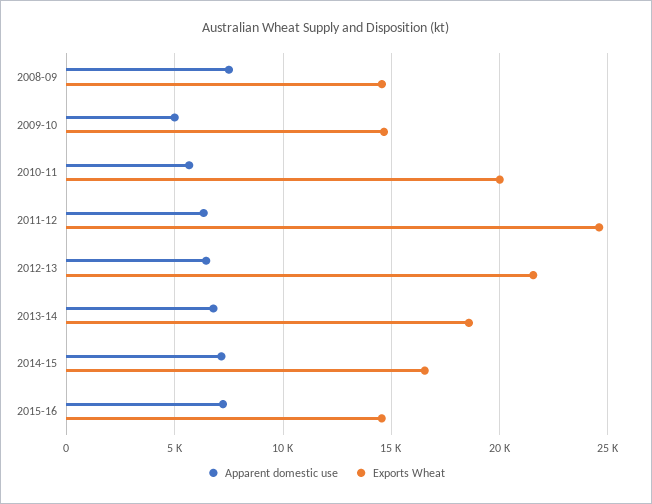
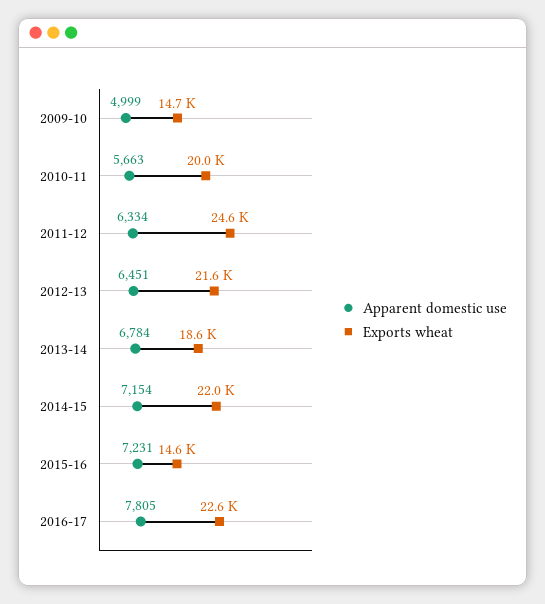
Apparent domestic use, 2008-09: 7500 -> none
Exports Wheat, 2008-09: 14500 -> none
Exports Wheat, 2014-15: 16500 -> 22000
Apparent domestic use, 2016-17: none -> 7805
Exports Wheat, 2016-17: none -> 22600

